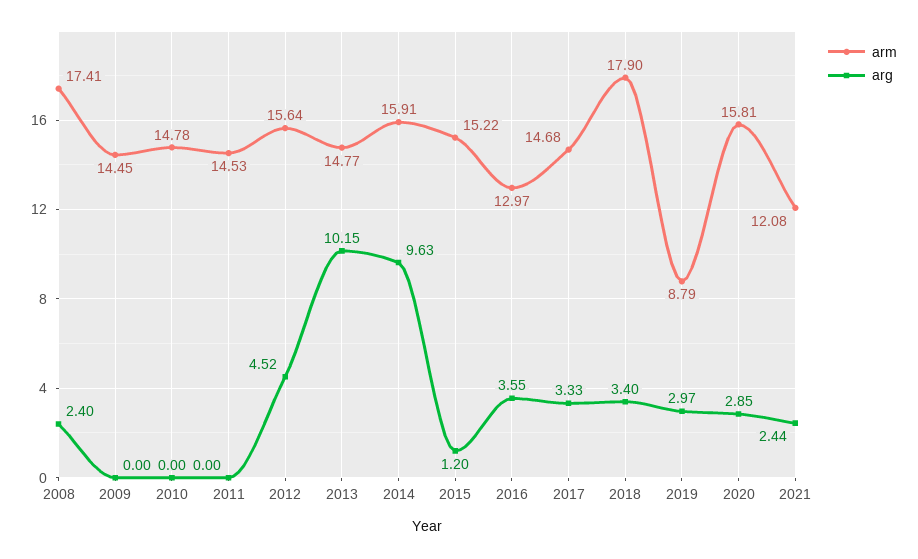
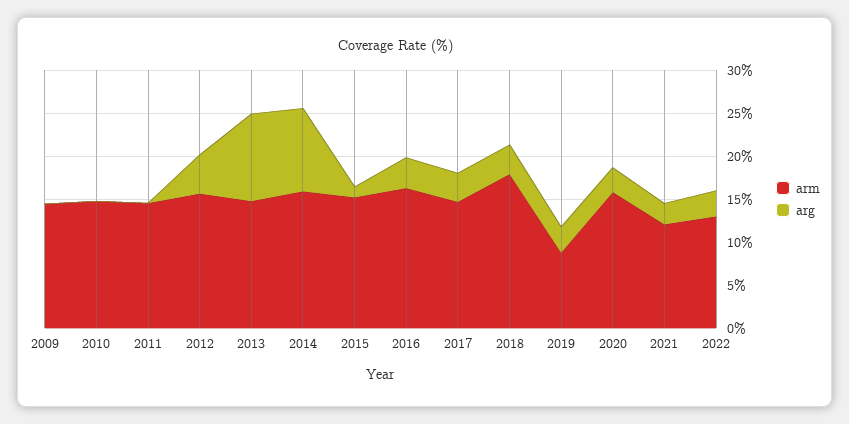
arm, 2008: 17.41 -> none
arg, 2008: 2.4 -> none
arm, 2016: 12.97 -> 16
arm, 2022: none -> 13
arg, 2022: none -> 3

